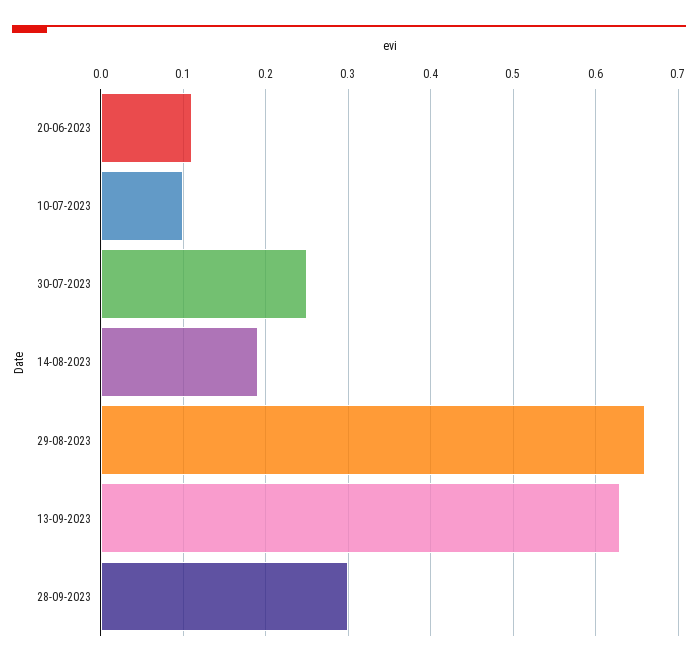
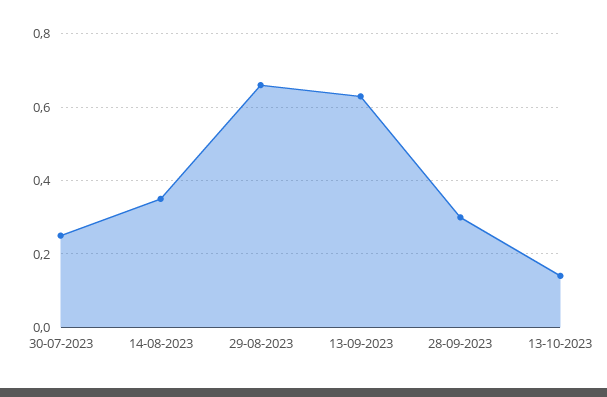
20-06-2023: 0.11 -> none
10-07-2023: 0.1 -> none
14-08-2023: 0.19 -> 0.35
13-10-2023: none -> 0.15

